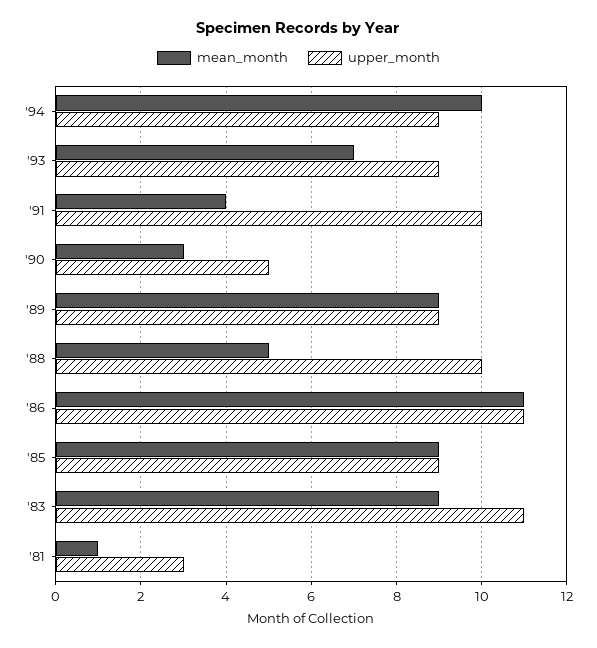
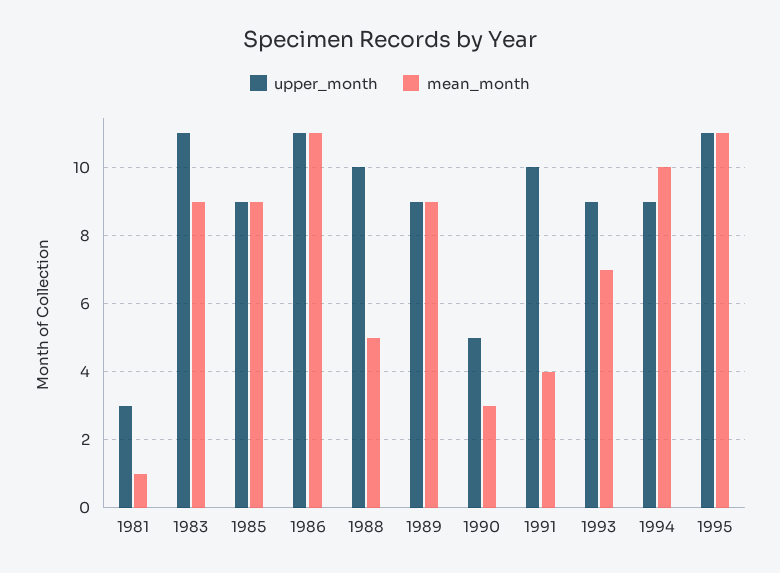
upper_month, 1995: none -> 11
mean_month, 1995: none -> 11

